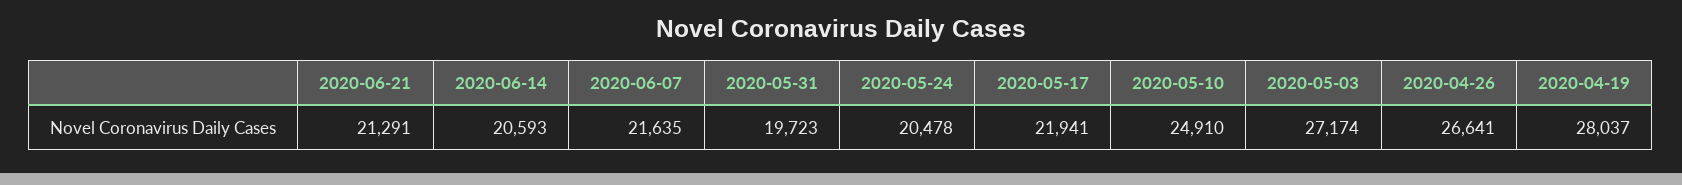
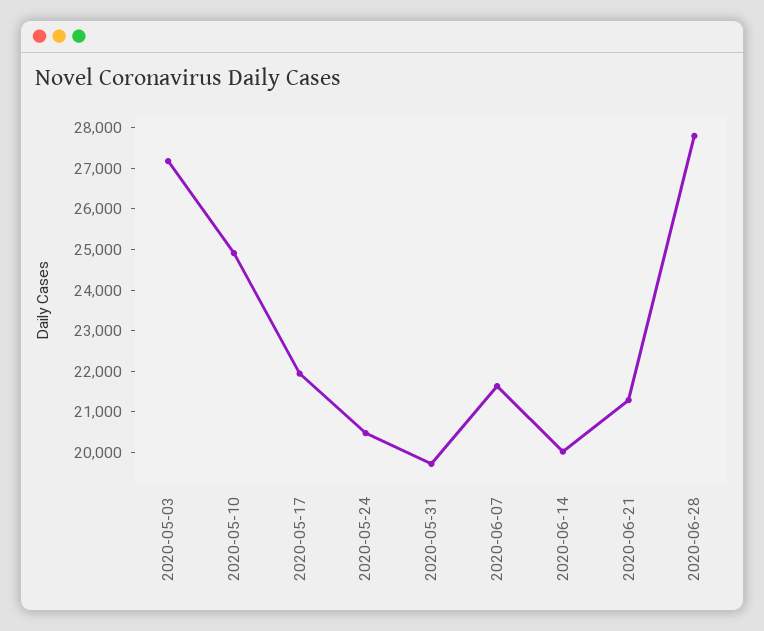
2020-06-14: 20593 -> 20000
2020-04-26: 26641 -> none
2020-04-19: 28037 -> none
2020-06-28: none -> 27800

